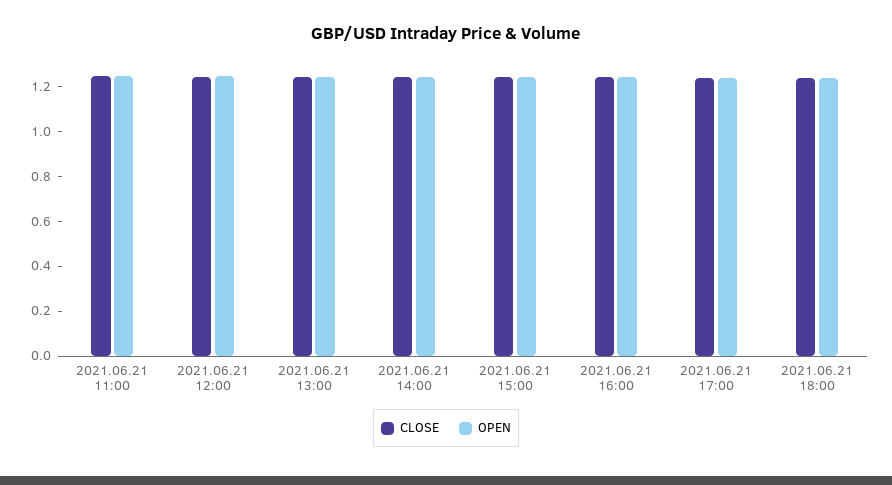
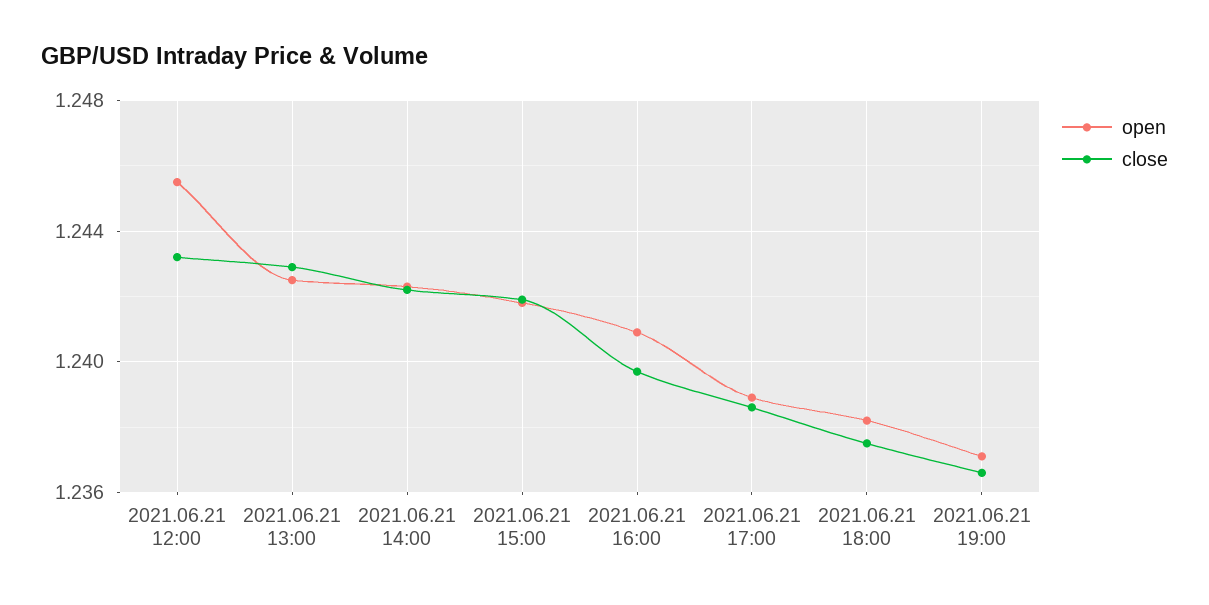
CLOSE, 2021.06.21 11:00: 1.25 -> none
OPEN, 2021.06.21 11:00: 1.25 -> none
OPEN, 2021.06.21 19:00: none -> 1.237
CLOSE, 2021.06.21 19:00: none -> 1.2365

